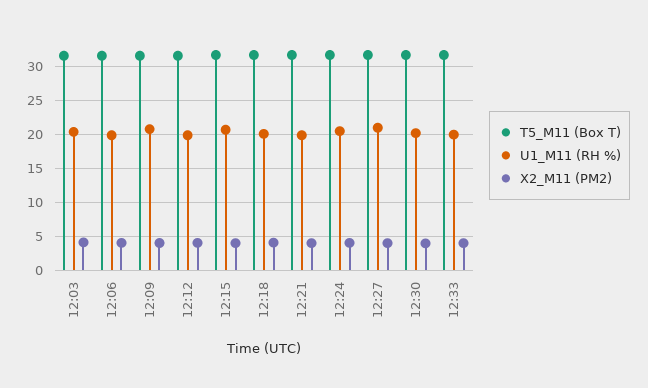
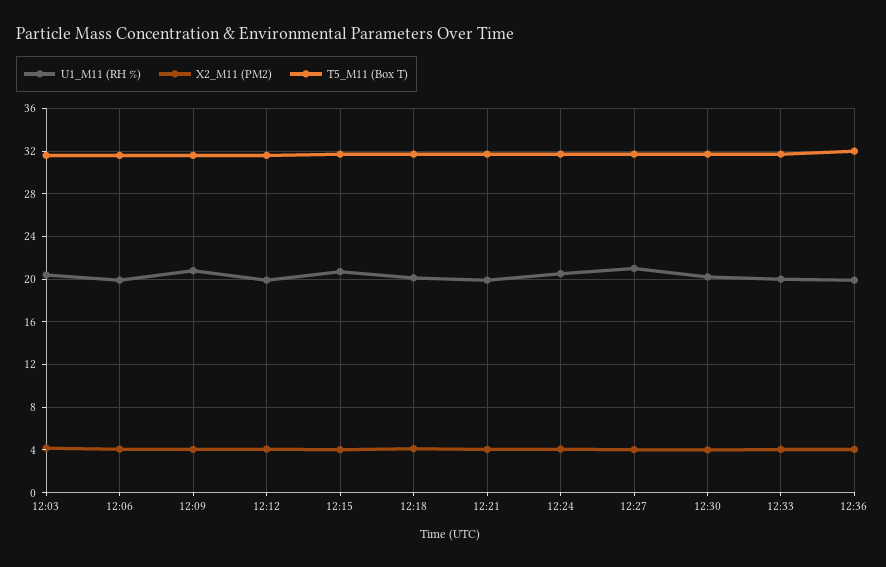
U1_M11 (RH %), 12:36: none -> 20
X2_M11 (PM2), 12:36: none -> 4
T5_M11 (Box T), 12:36: none -> 32

